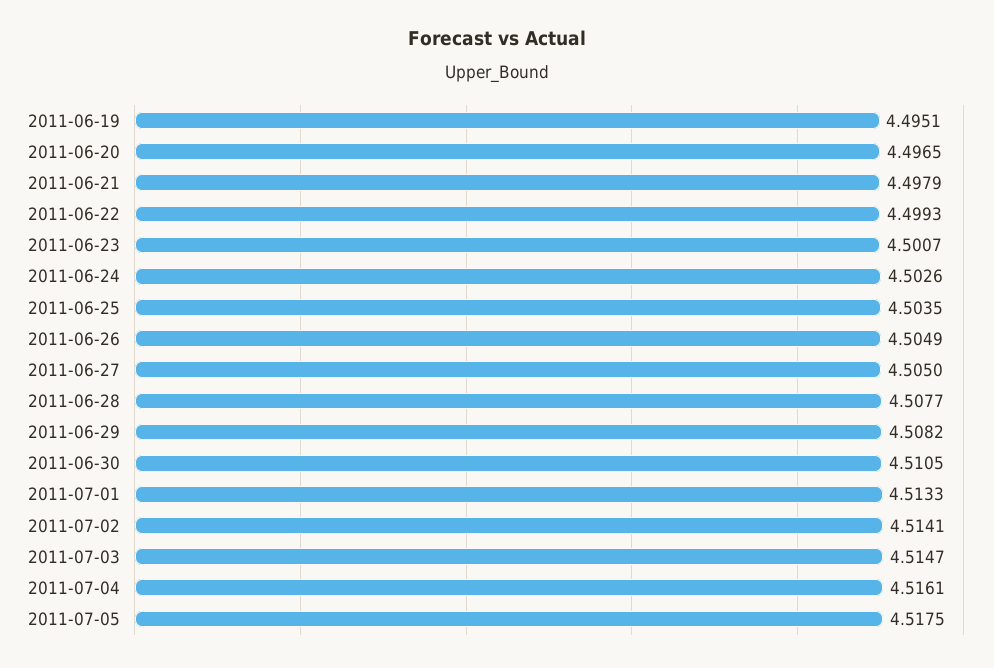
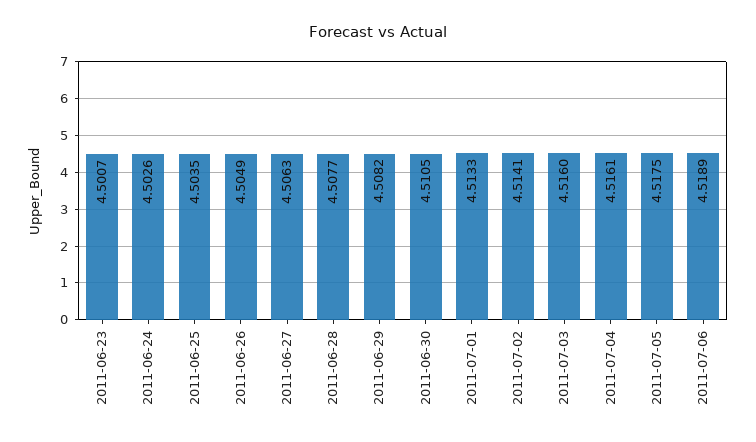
2011-06-19: 4.4951 -> none
2011-06-20: 4.4965 -> none
2011-06-21: 4.4979 -> none
2011-06-22: 4.4993 -> none
2011-06-27: 4.505 -> 4.5063
2011-07-03: 4.5147 -> 4.516
2011-07-06: none -> 4.5189

